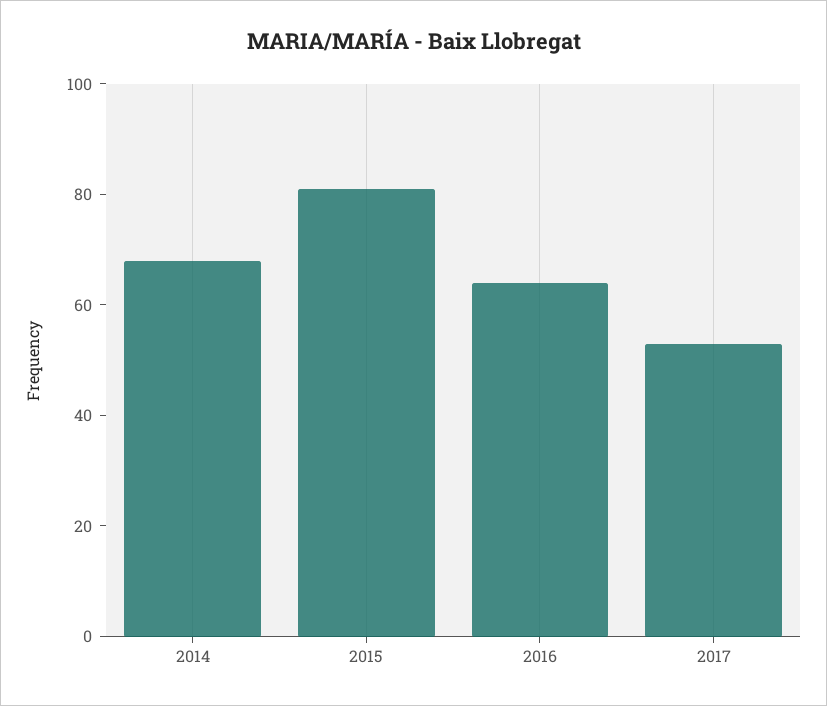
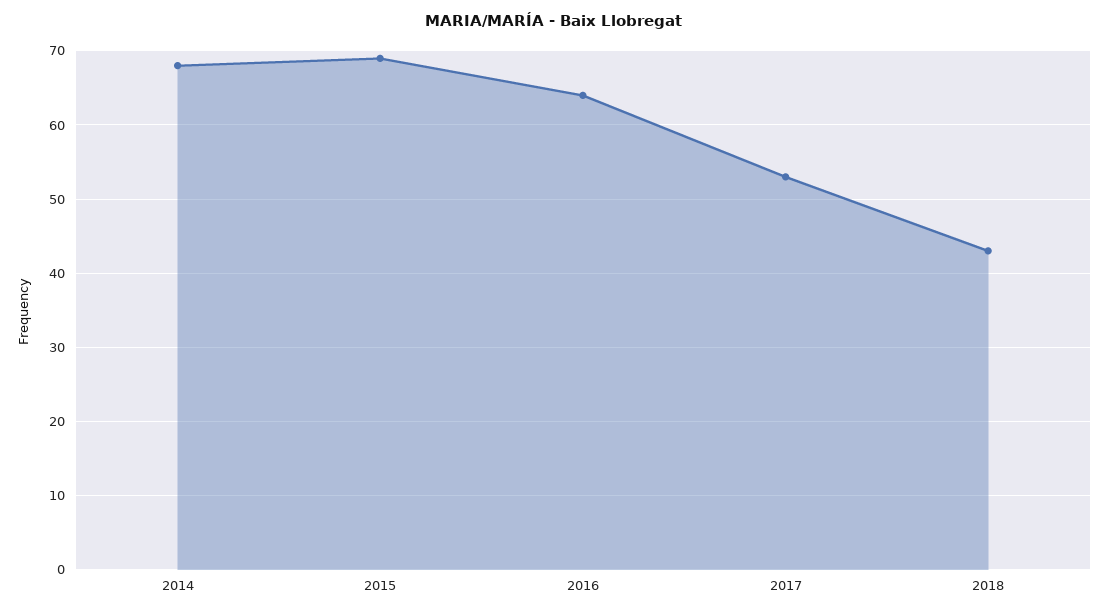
2015: 80 -> 69
2018: none -> 43

